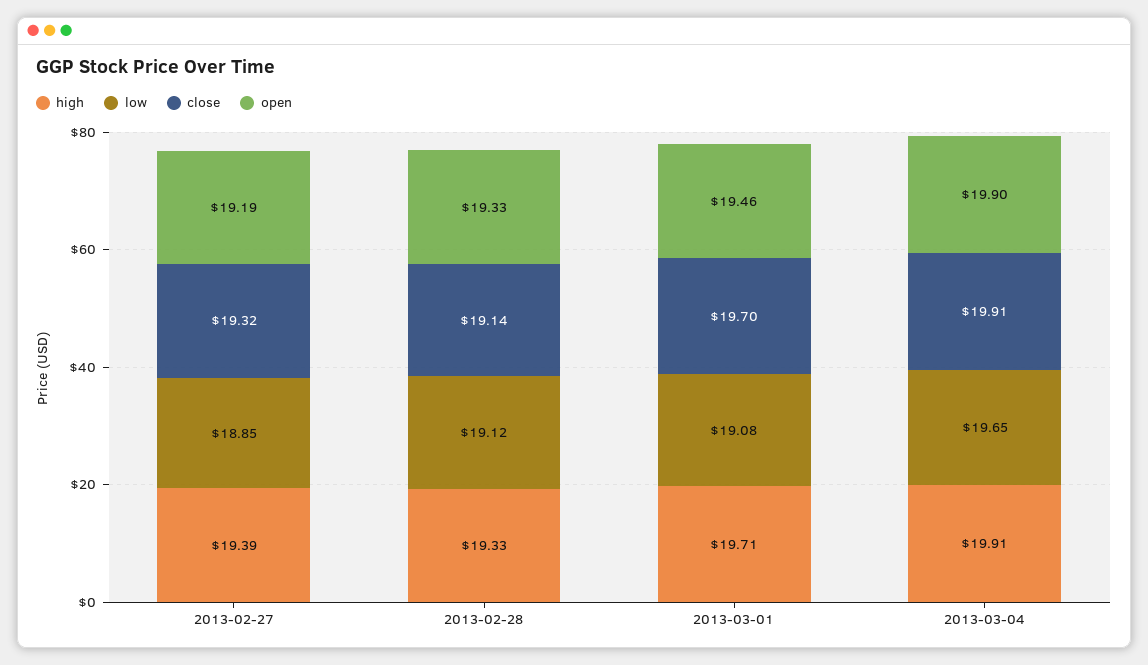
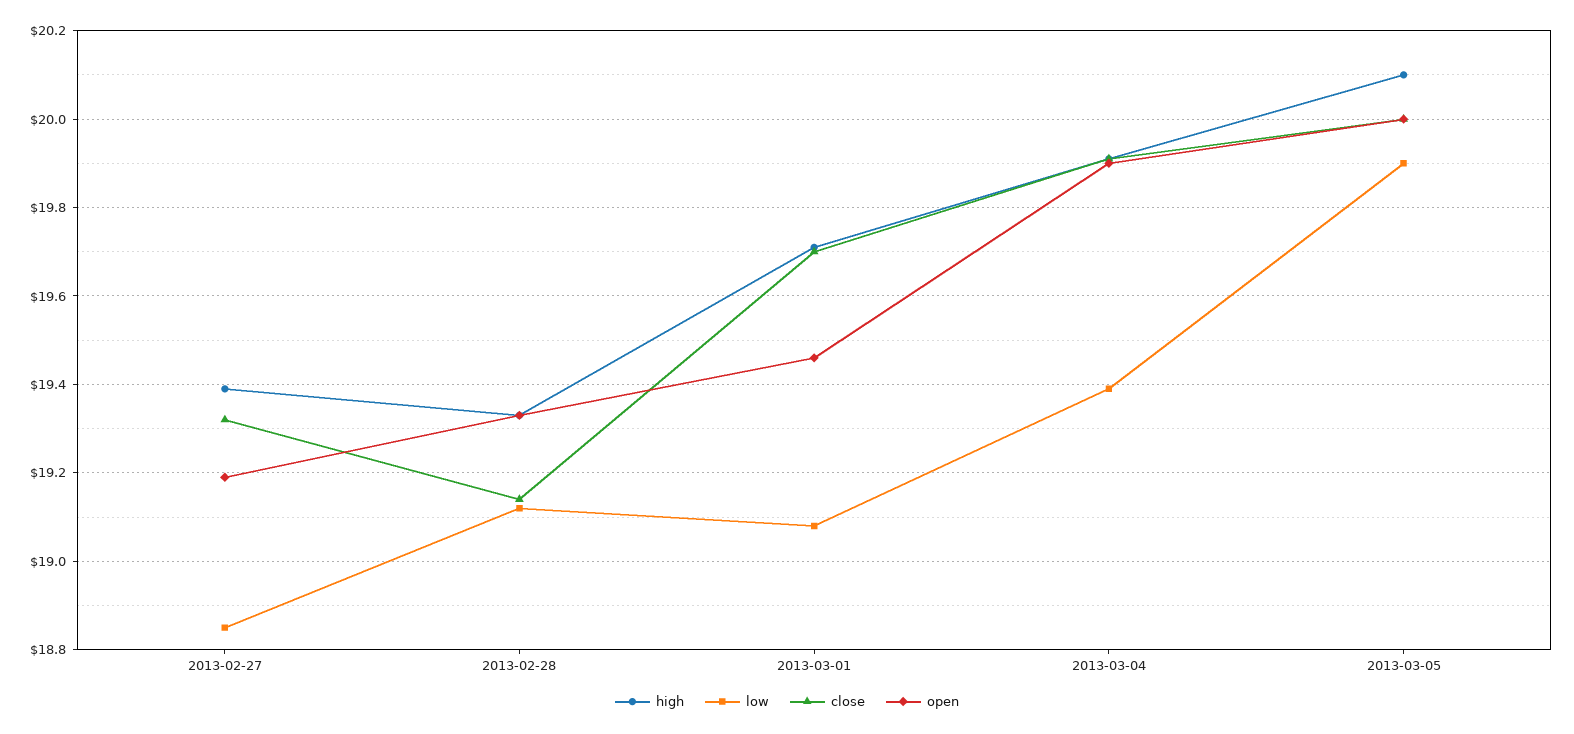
low, 2013-03-04: 19.65 -> 19.4
high, 2013-03-05: none -> 20.1
low, 2013-03-05: none -> 19.9
close, 2013-03-05: none -> 20
open, 2013-03-05: none -> 20

